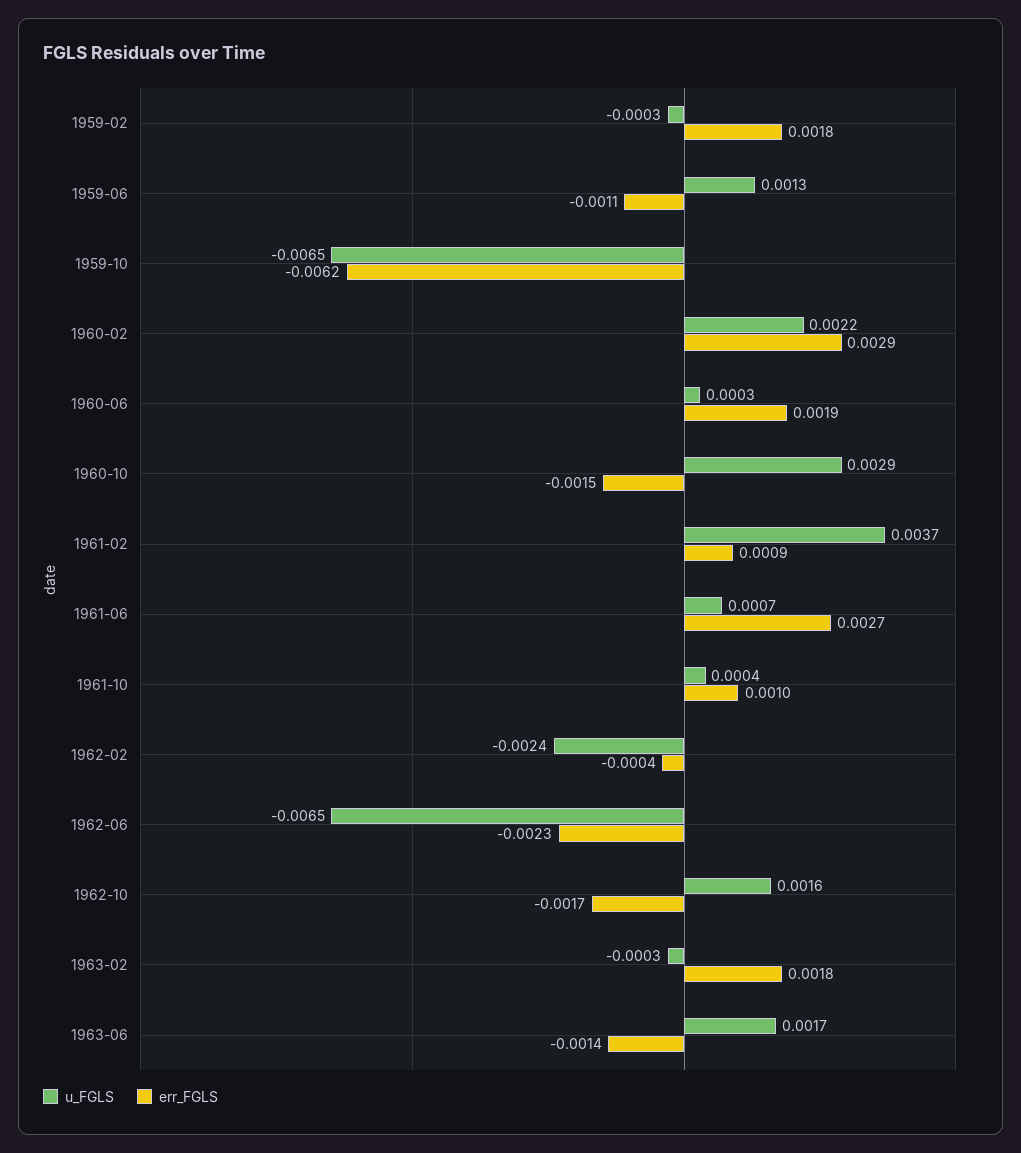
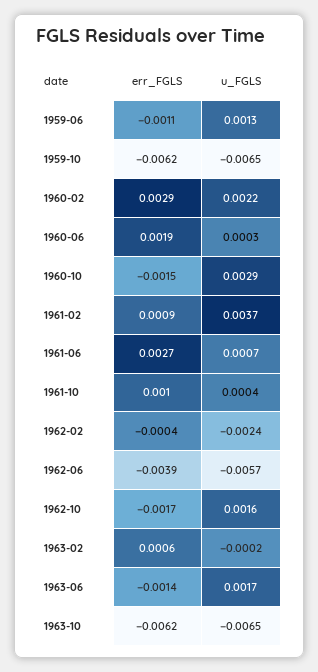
u_FGLS, 1959-02: -0.0003 -> none
err_FGLS, 1959-02: 0.0018 -> none
u_FGLS, 1962-06: -0.0065 -> -0.0057
err_FGLS, 1962-06: -0.0023 -> -0.0039
u_FGLS, 1963-02: -0.0003 -> -0.0002
err_FGLS, 1963-02: 0.0018 -> 0.0006
err_FGLS, 1963-10: none -> -0.0062
u_FGLS, 1963-10: none -> -0.0065

